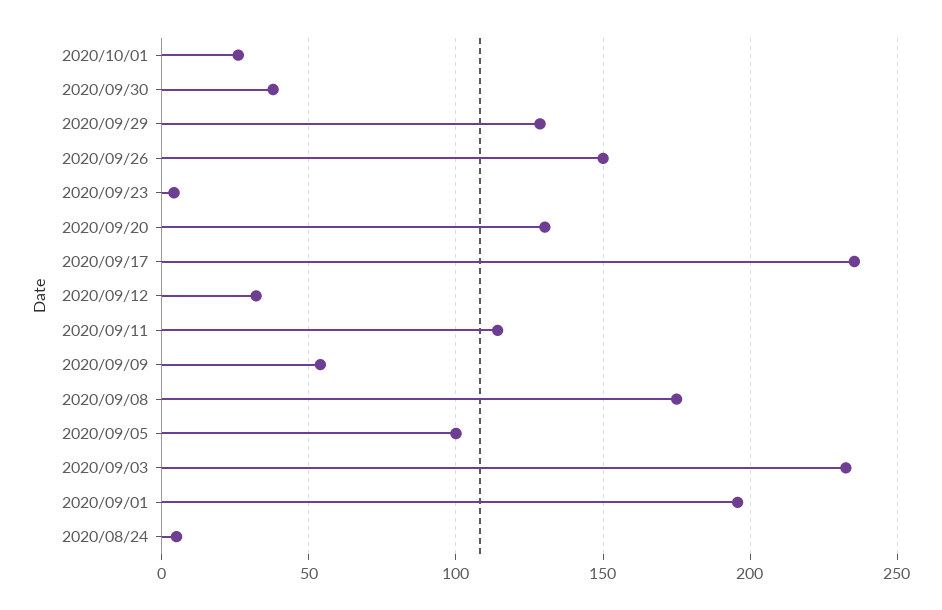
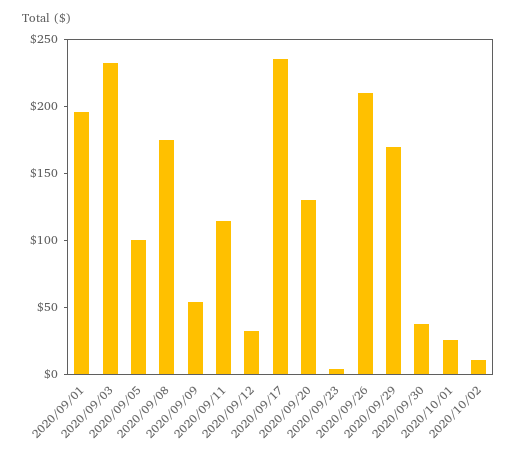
2020/09/29: 130 -> 170
2020/09/26: 150 -> 210
2020/08/24: 5 -> none
2020/10/02: none -> 10

